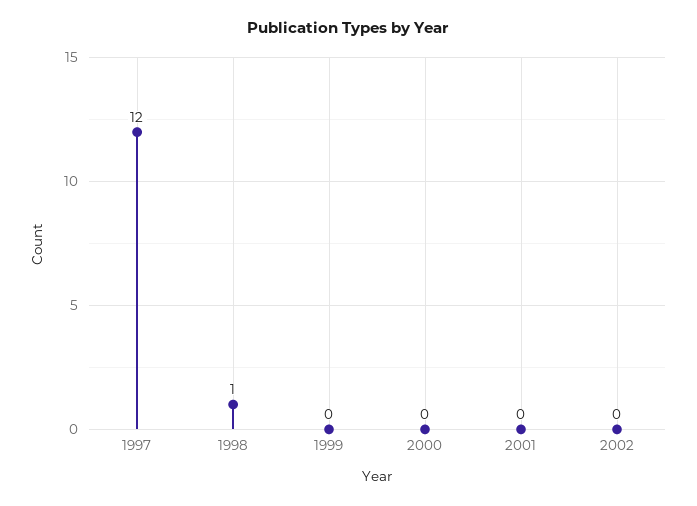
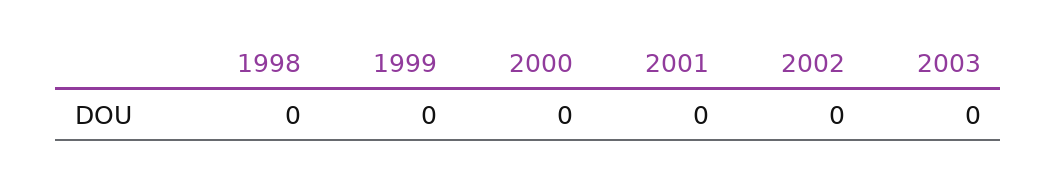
1997: 12 -> none
1998: 1 -> 0
2003: none -> 0

